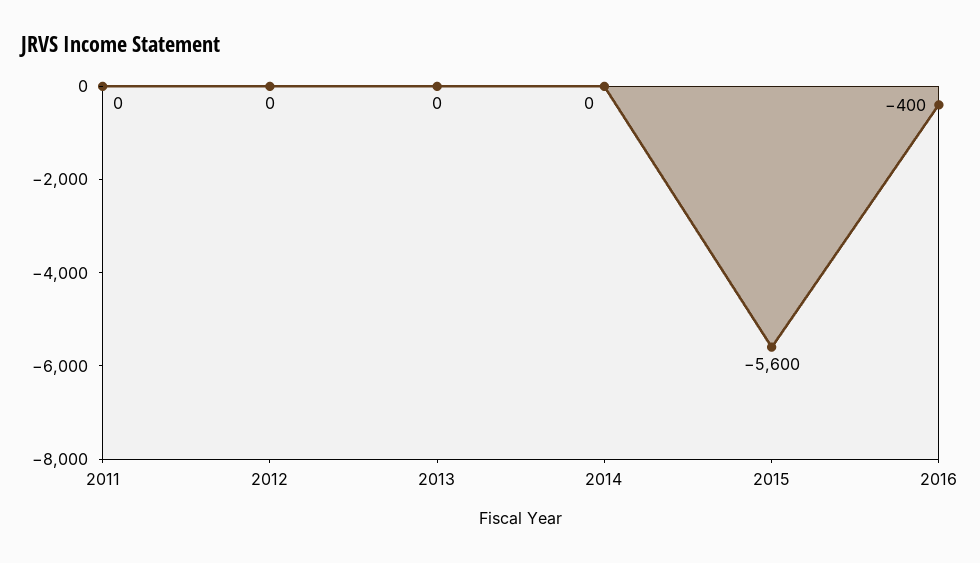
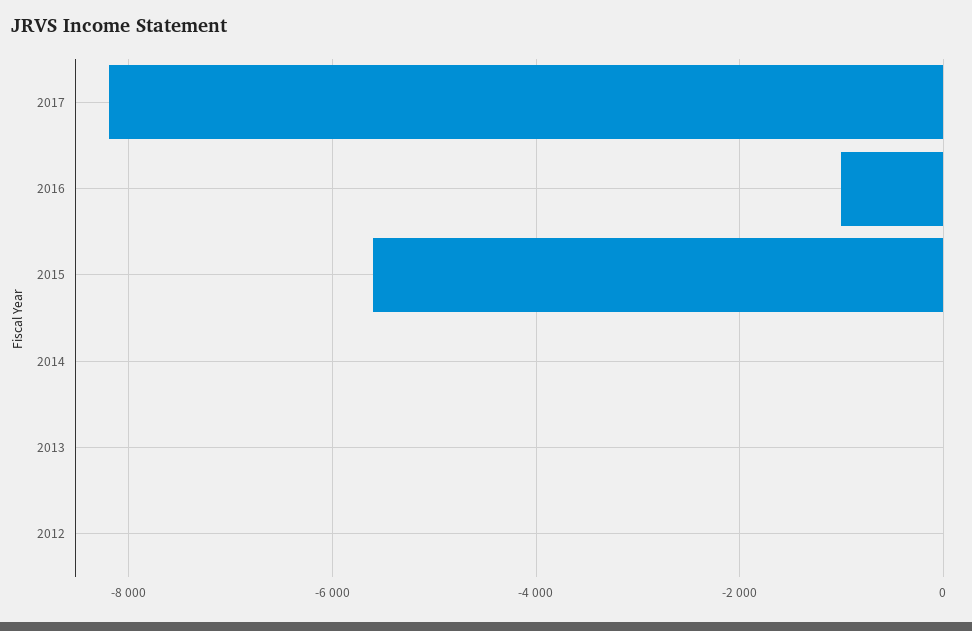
2011: 0 -> none
2016: -400 -> -1000
2017: none -> -8200

